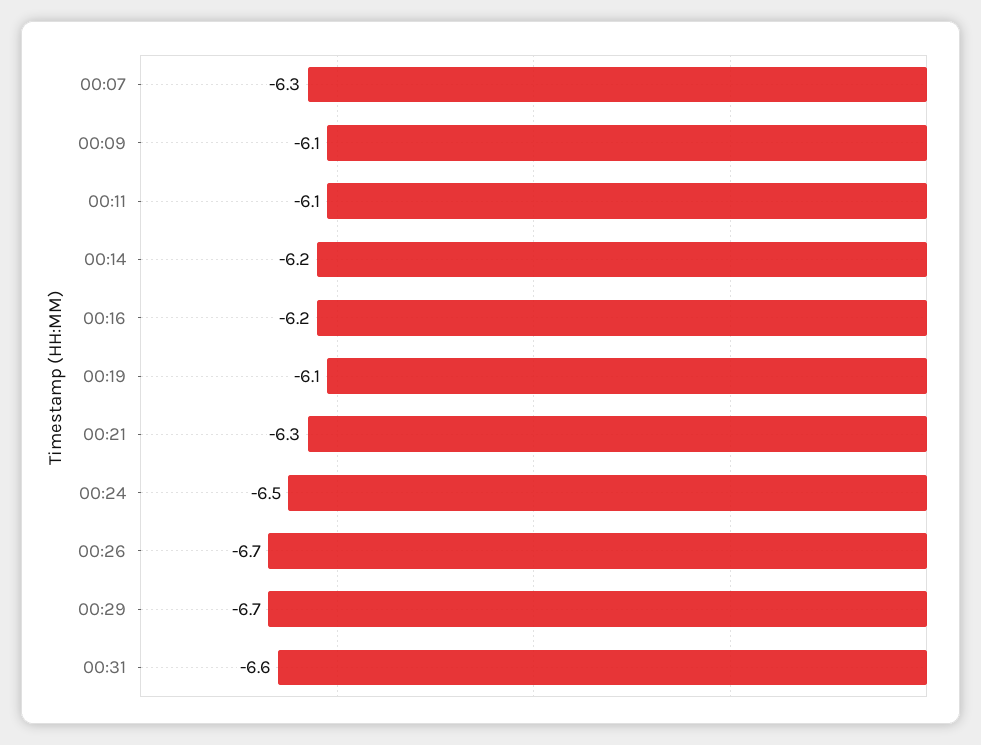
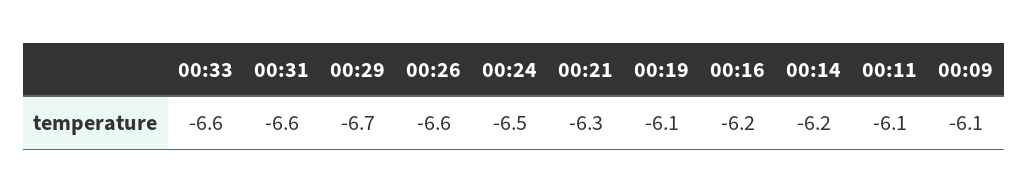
00:07: -6.3 -> none
00:26: -6.7 -> -6.6
00:33: none -> -6.6

